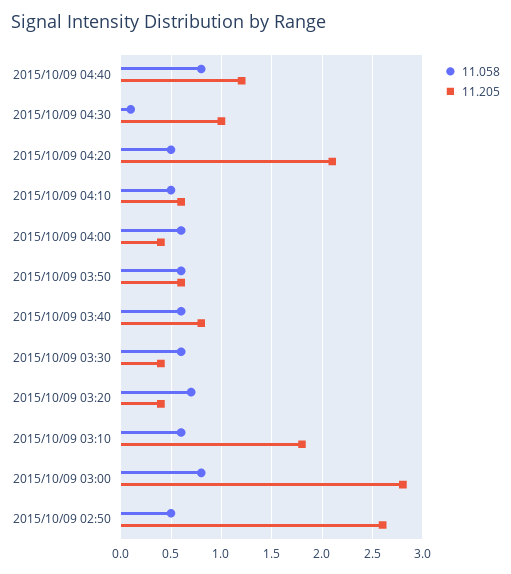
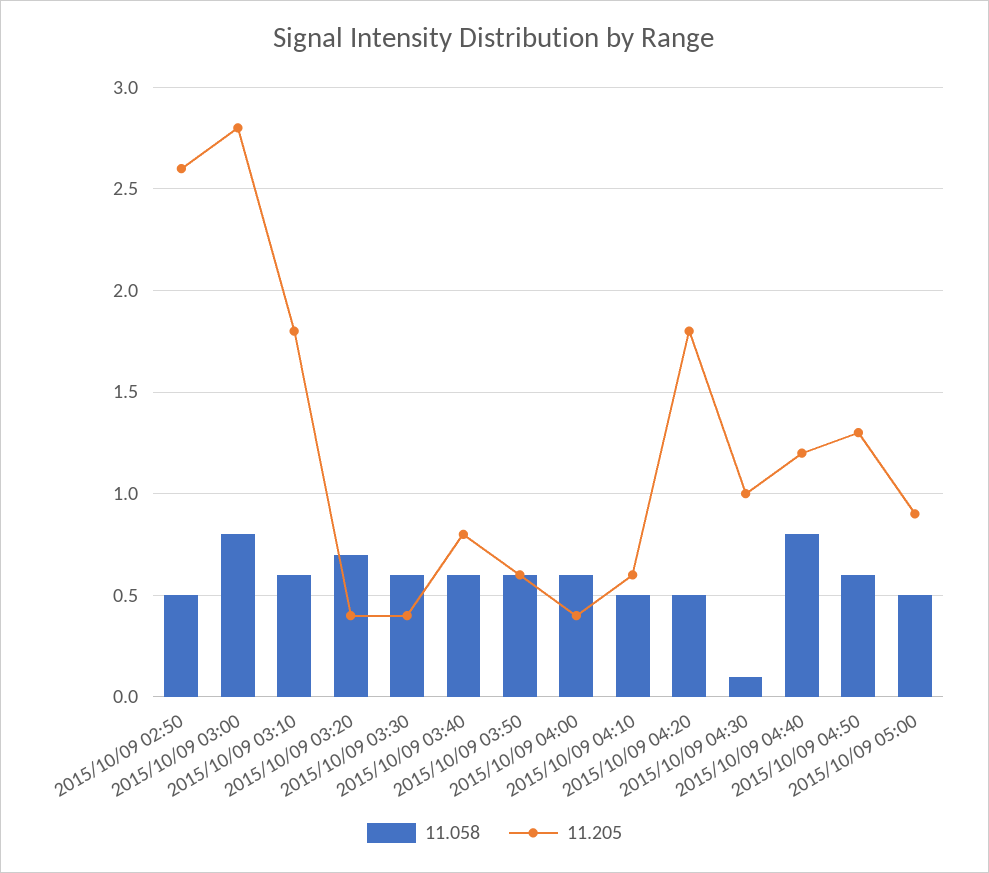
11.205, 2015/10/09 04:20: 2.1 -> 1.8
11.058, 2015/10/09 04:50: none -> 0.6
11.205, 2015/10/09 04:50: none -> 1.3
11.058, 2015/10/09 05:00: none -> 0.5
11.205, 2015/10/09 05:00: none -> 0.9

